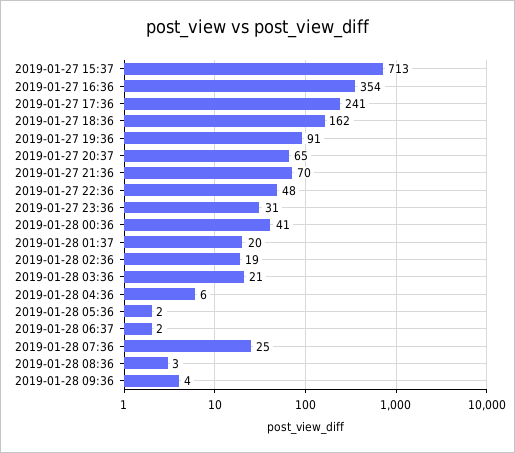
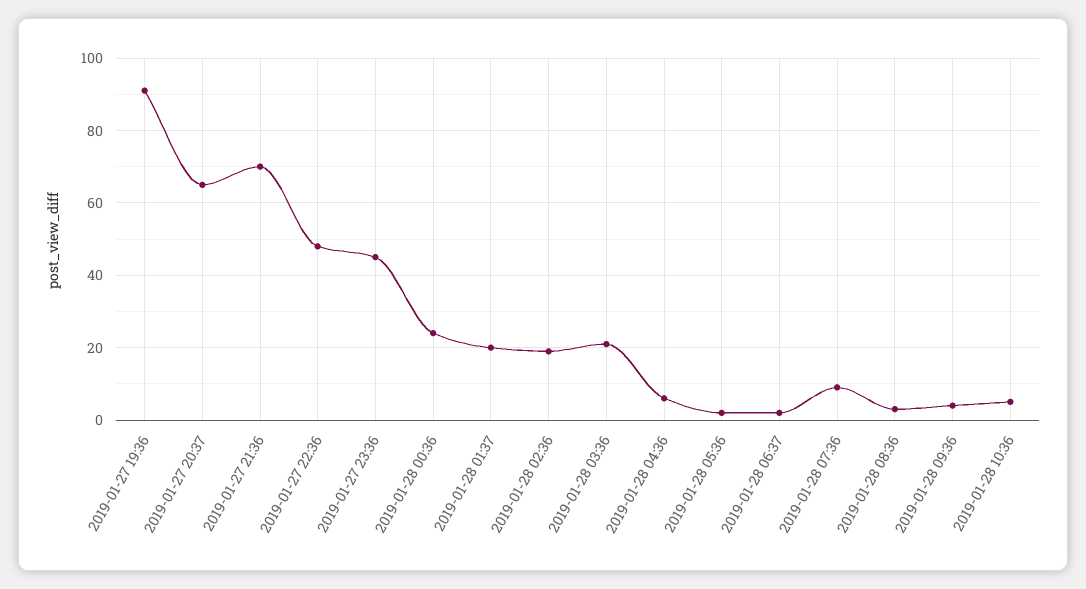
2019-01-27 15:37: 713 -> none
2019-01-27 16:36: 354 -> none
2019-01-27 17:36: 241 -> none
2019-01-27 18:36: 162 -> none
2019-01-27 23:36: 31 -> 45
2019-01-28 00:36: 41 -> 25
2019-01-28 07:36: 25 -> 10
2019-01-28 10:36: none -> 5

